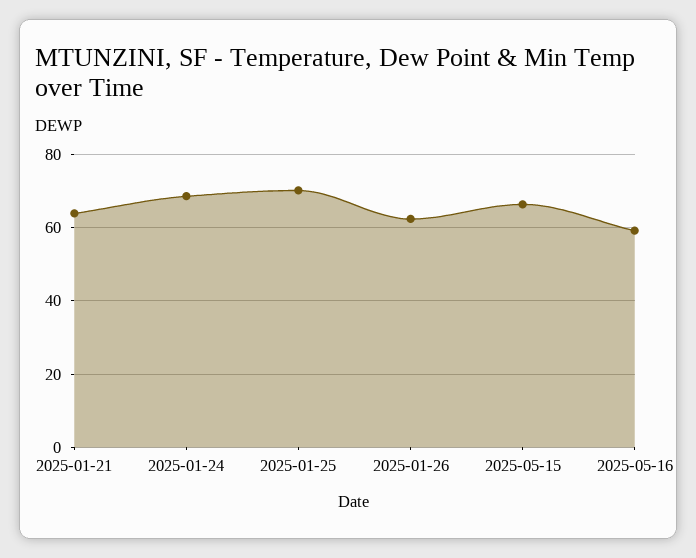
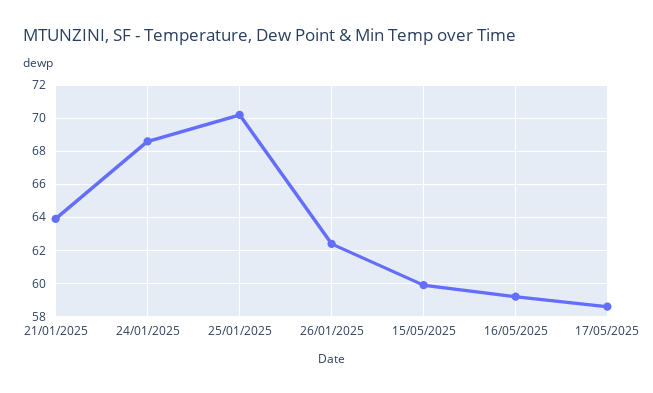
2025-05-15: 66 -> 60
17/05/2025: none -> 58.5

